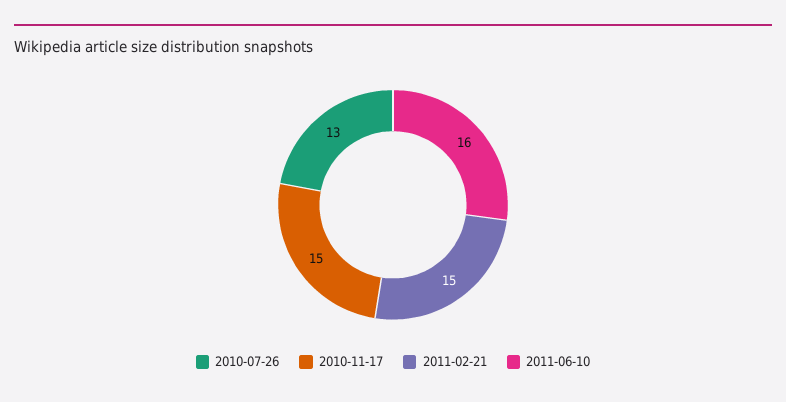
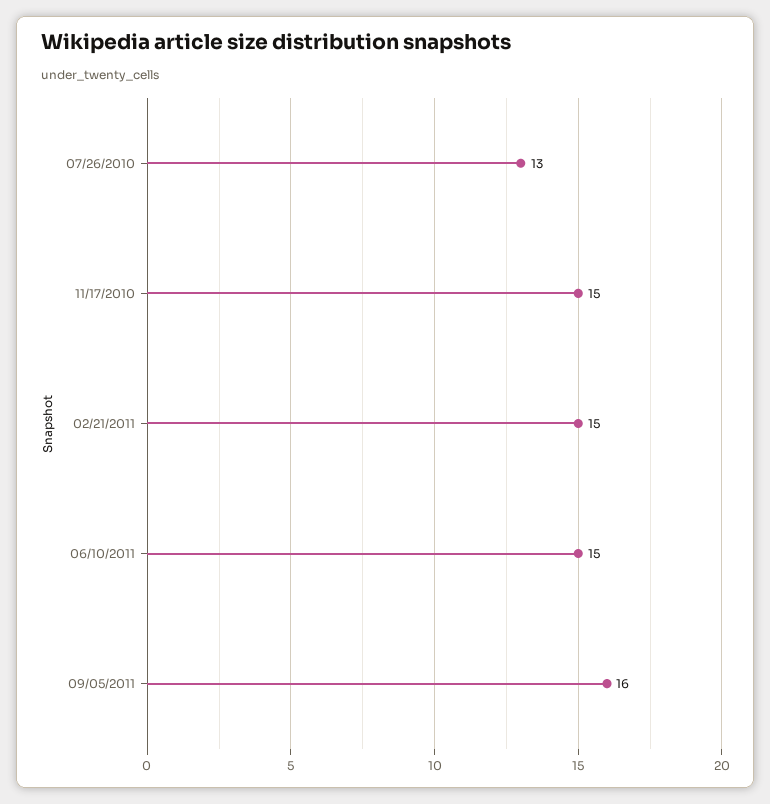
2011-06-10: 16 -> 15
09/05/2011: none -> 16

